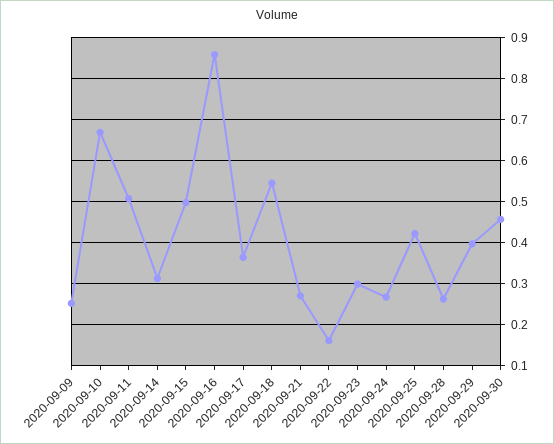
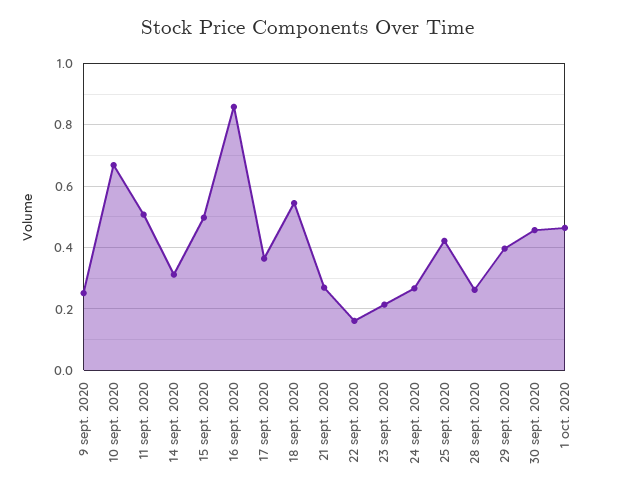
2020-09-23: 0.3 -> 0.22
1 oct. 2020: none -> 0.46

